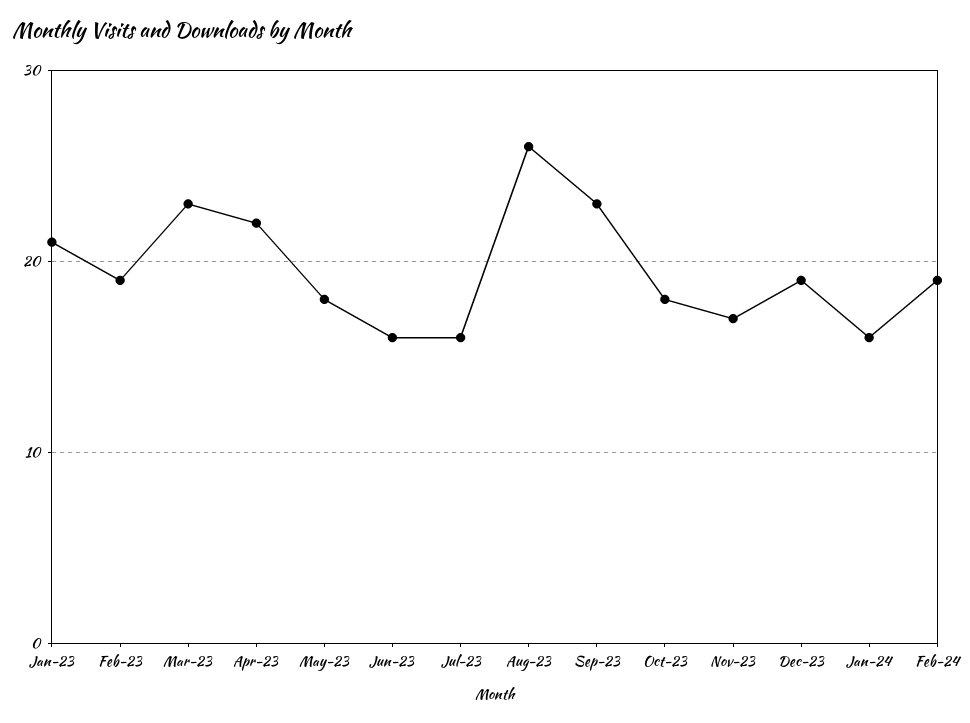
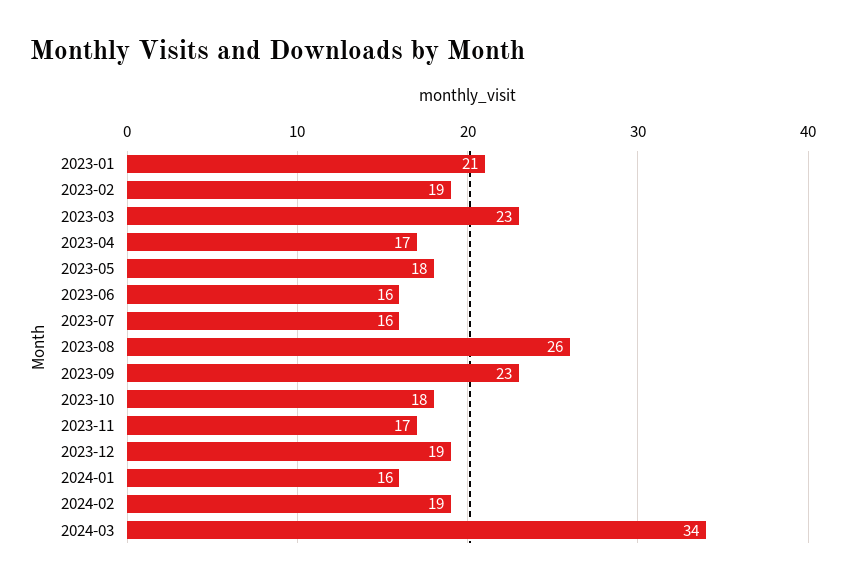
Apr-23: 22 -> 17
2024-03: none -> 34

